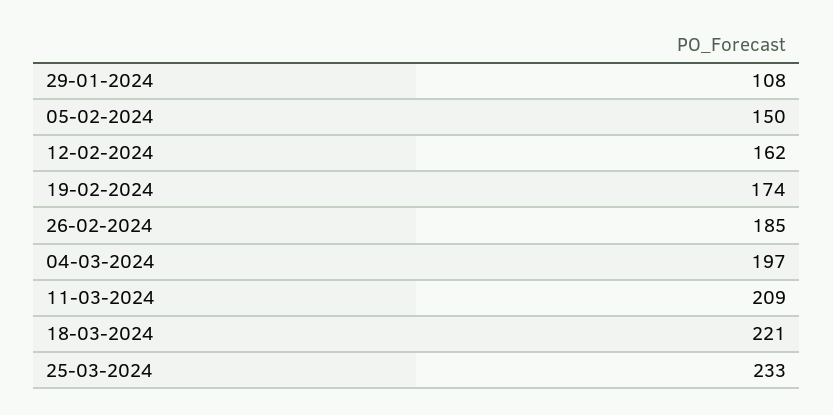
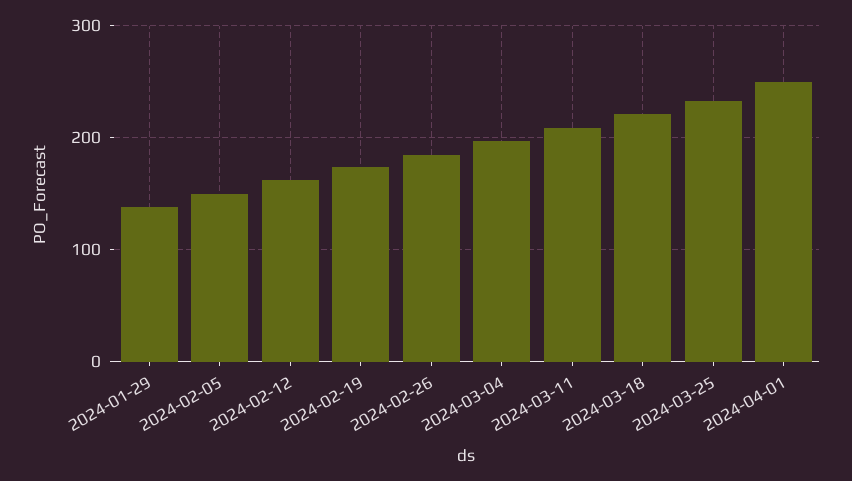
29-01-2024: 108 -> 140
2024-04-01: none -> 250

